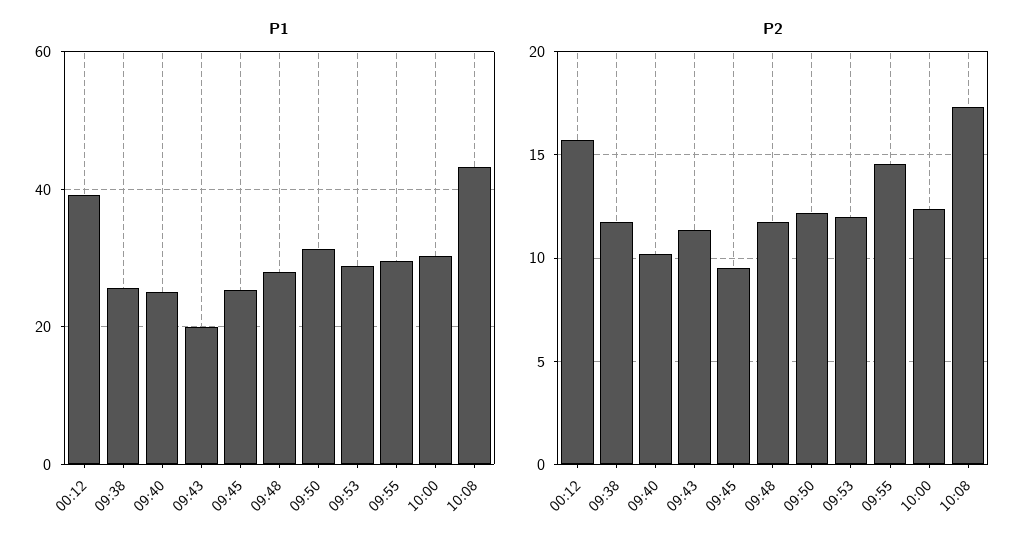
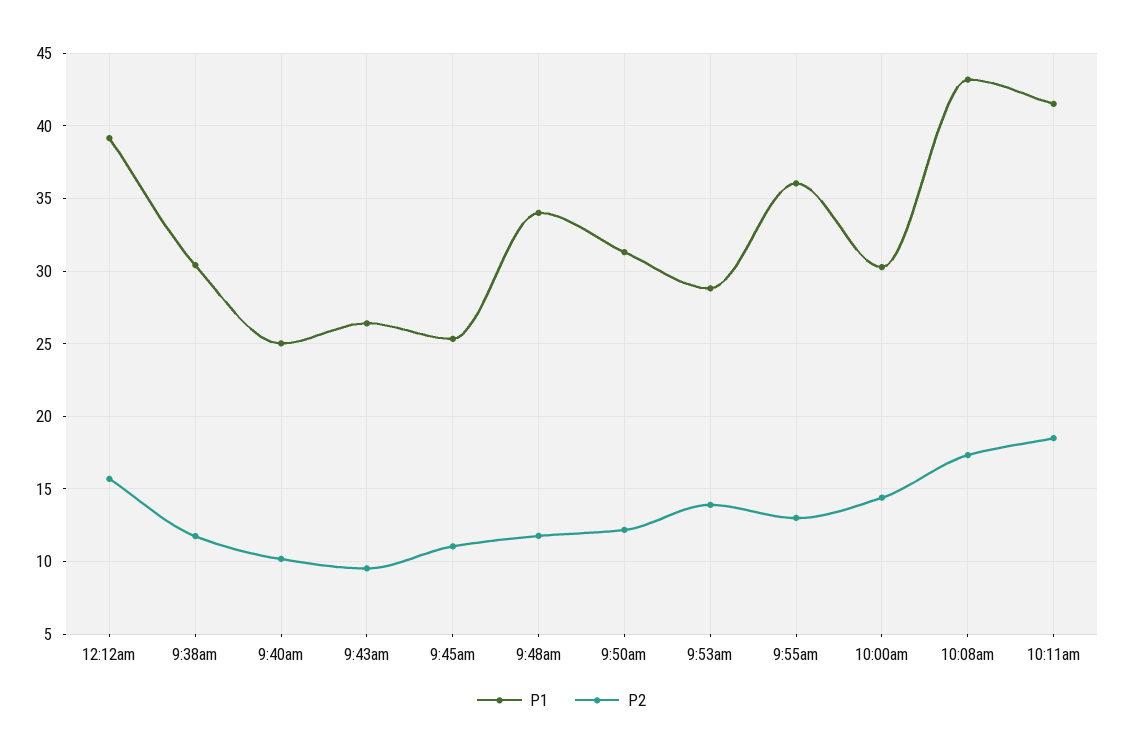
P1, 09:38: 26 -> 30.5
P1, 09:43: 20 -> 26.5
P1, 09:48: 28 -> 34
P1, 09:55: 30 -> 36
P2, 09:43: 11.5 -> 9.5
P2, 09:45: 9.5 -> 11
P2, 09:53: 12 -> 14
P2, 09:55: 14.5 -> 13
P2, 10:00: 12.5 -> 14.5
P1, 10:11am: none -> 41.5
P2, 10:11am: none -> 18.5

